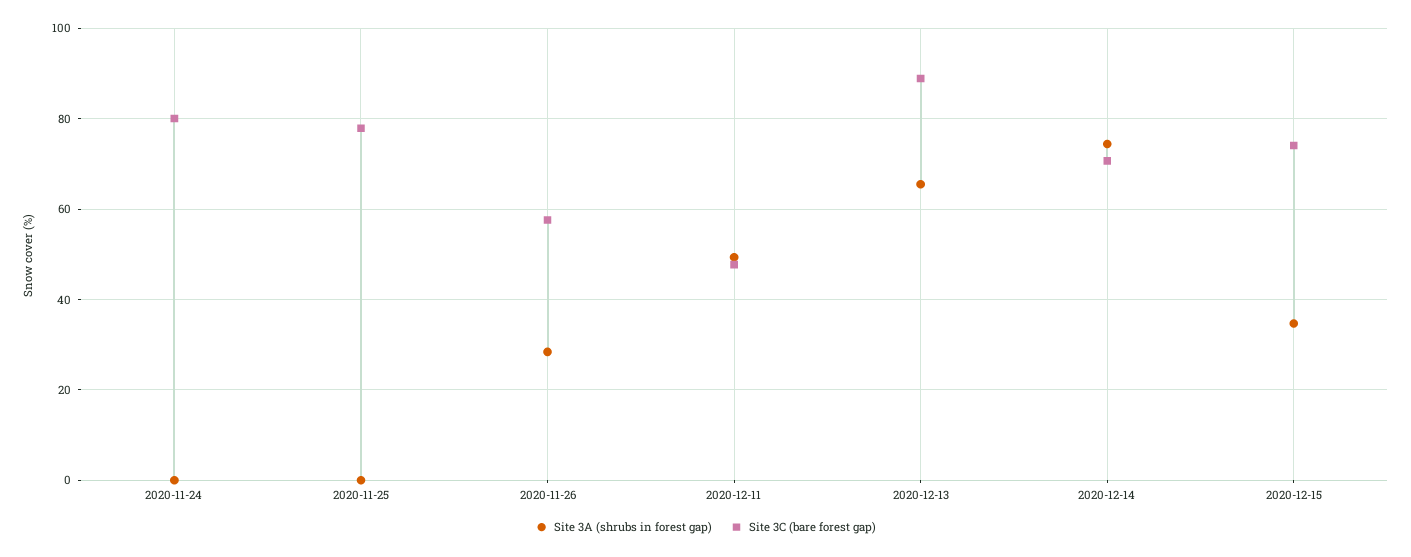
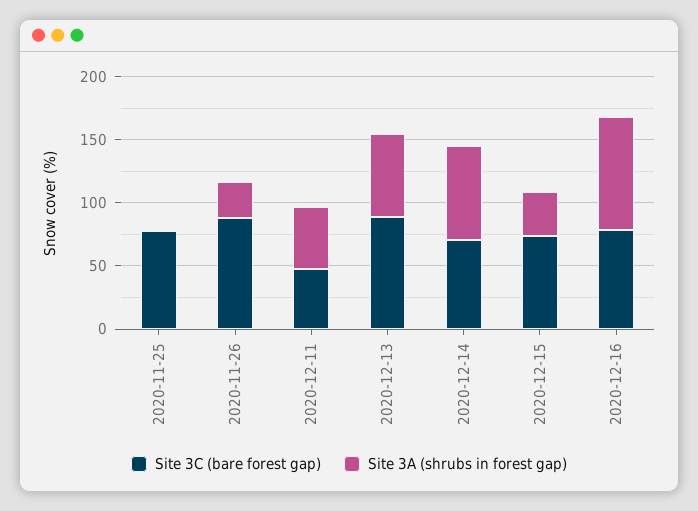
Site 3A (shrubs in forest gap), 2020-11-24: 0 -> none
Site 3C (bare forest gap), 2020-11-24: 80 -> none
Site 3C (bare forest gap), 2020-11-26: 58 -> 90
Site 3C (bare forest gap), 2020-12-16: none -> 80
Site 3A (shrubs in forest gap), 2020-12-16: none -> 90

